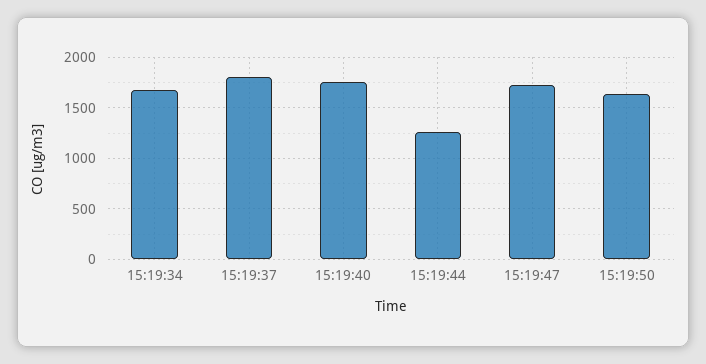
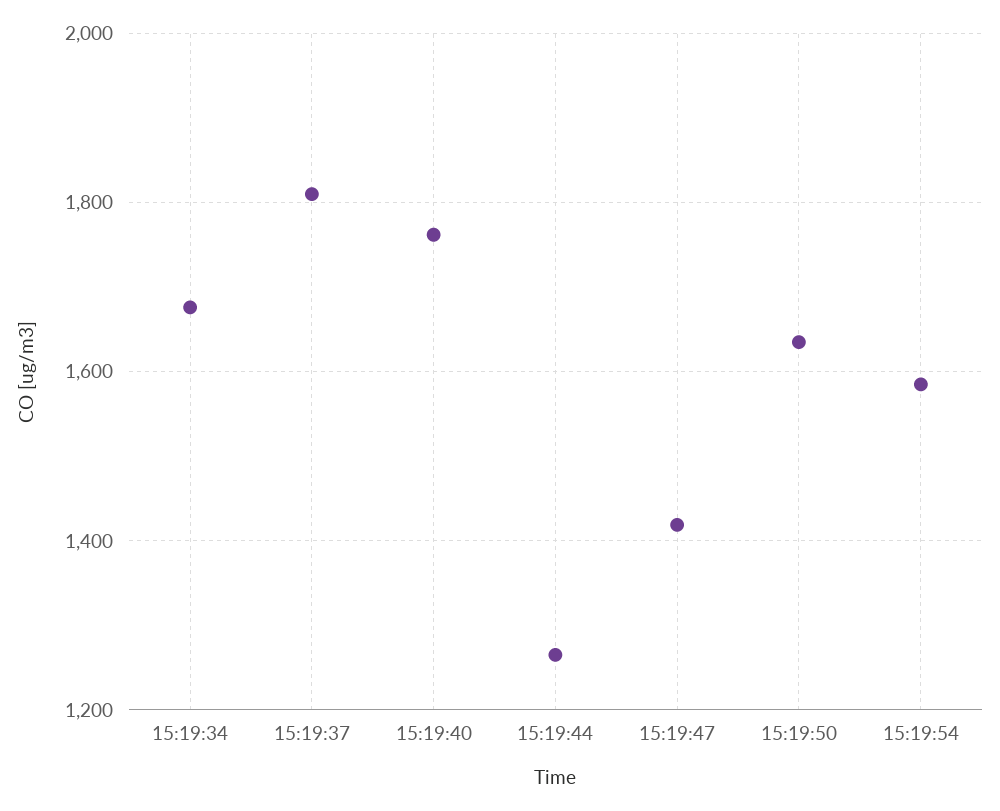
15:19:47: 1700 -> 1420
15:19:54: none -> 1580

